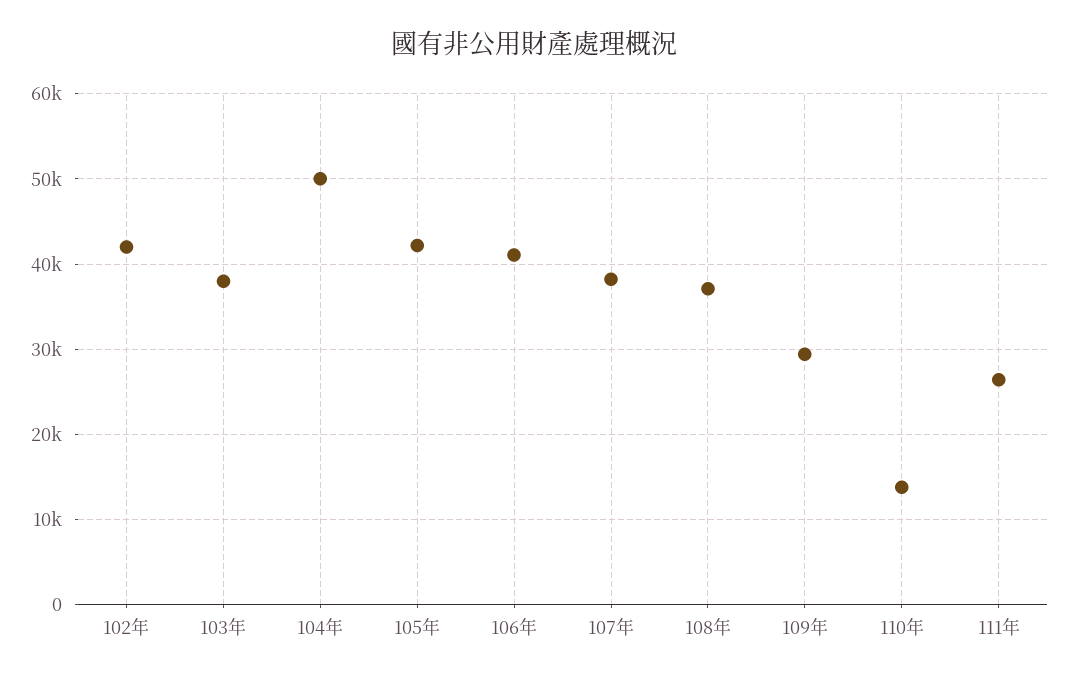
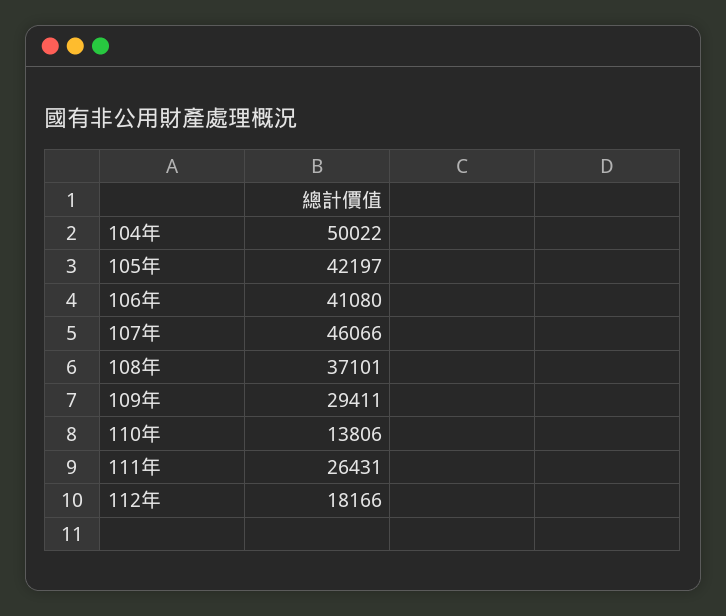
102年: 42000 -> none
103年: 38000 -> none
107年: 38000 -> 46066
112年: none -> 18166

